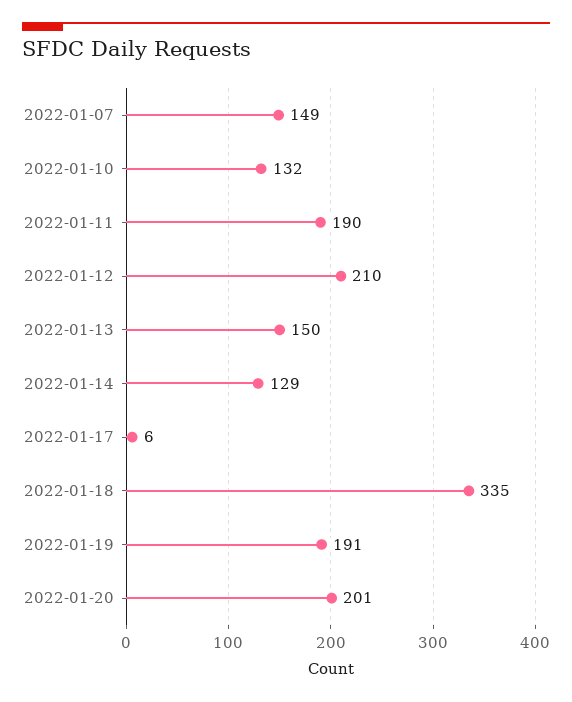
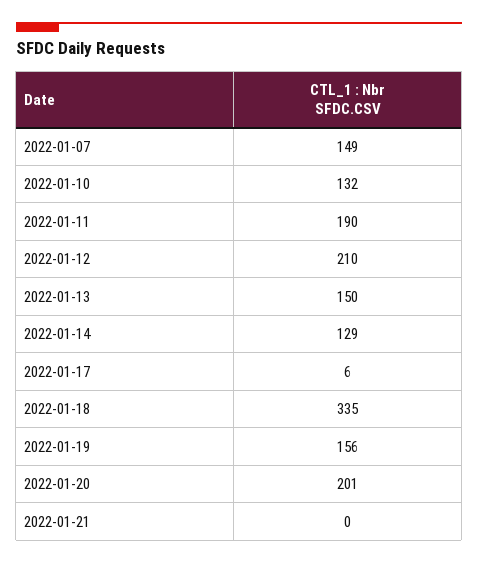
2022-01-19: 191 -> 156
2022-01-21: none -> 0

